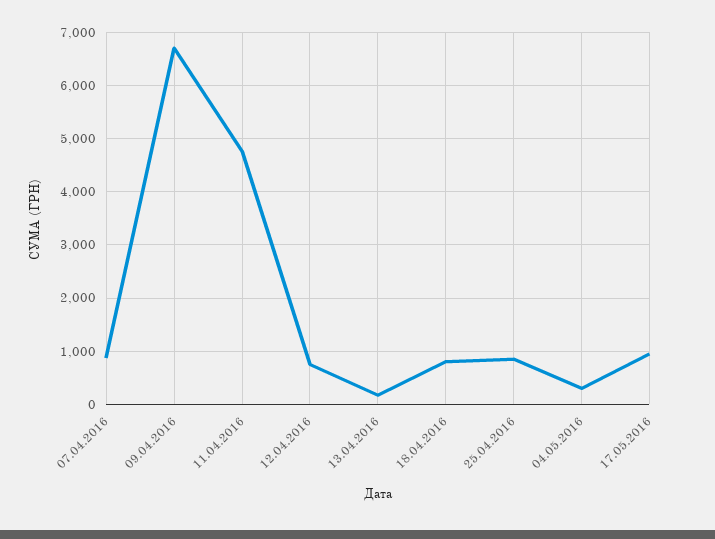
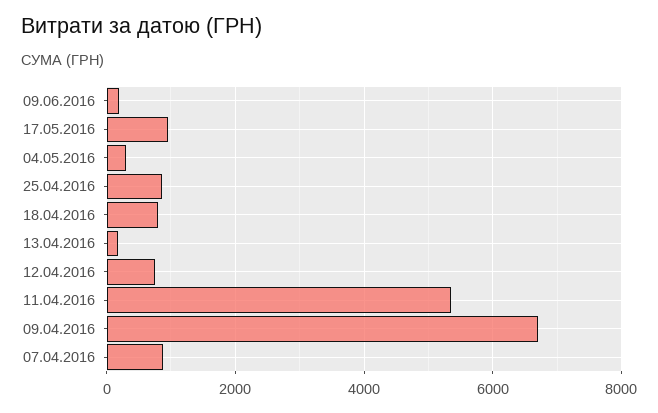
11.04.2016: 4800 -> 5400
09.06.2016: none -> 200

